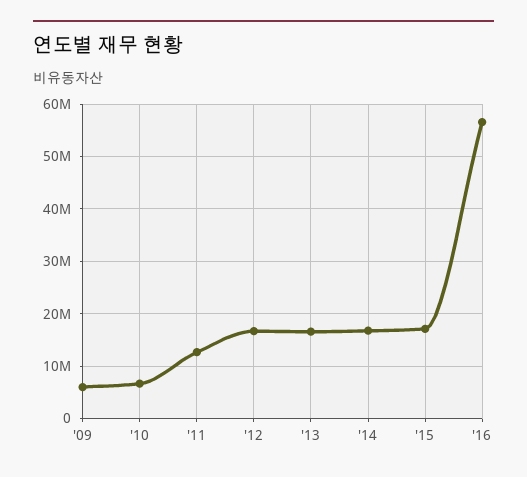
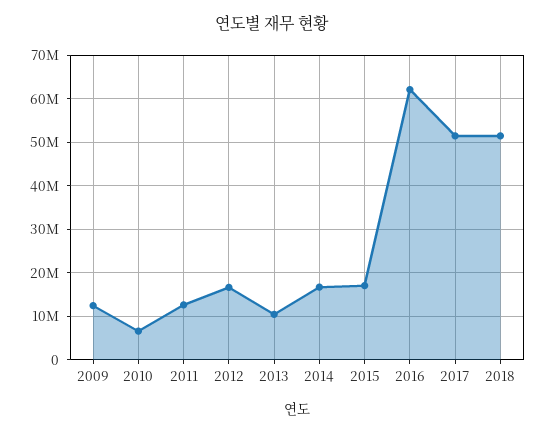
'09: 6000000 -> 12000000
'13: 16000000 -> 10000000
'16: 56000000 -> 62000000
2017: none -> 52000000
2018: none -> 52000000

